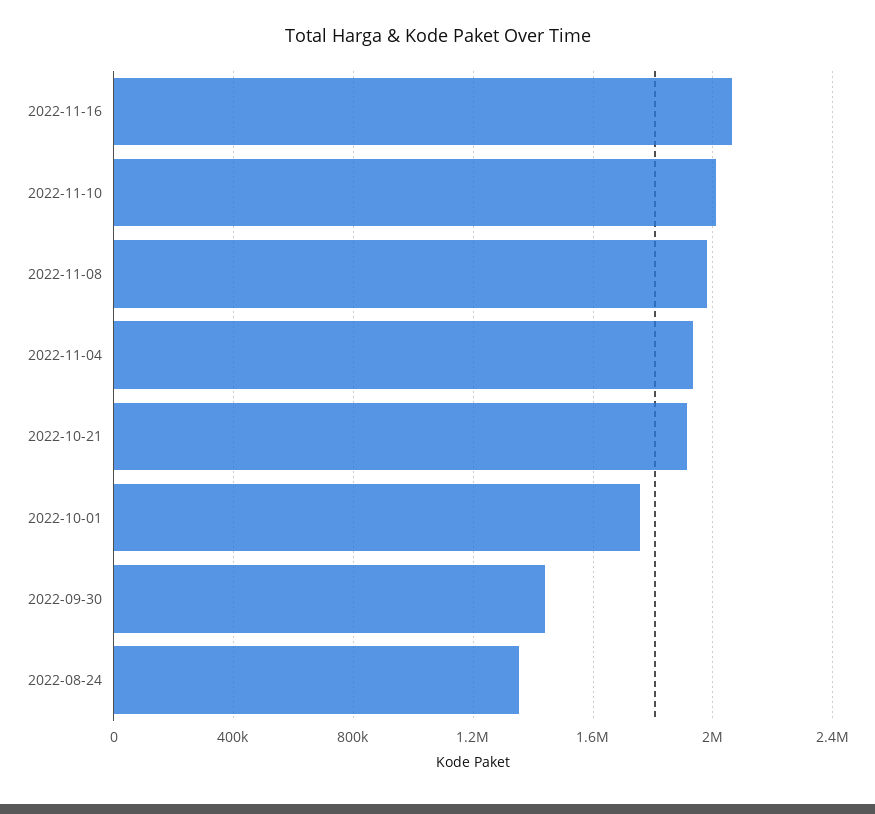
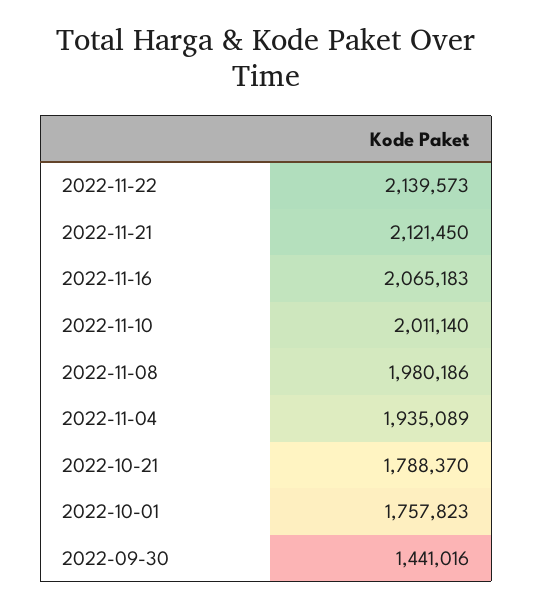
2022-10-21: 1900000 -> 1788370
2022-08-24: 1350000 -> none
2022-11-22: none -> 2139573
2022-11-21: none -> 2121450

